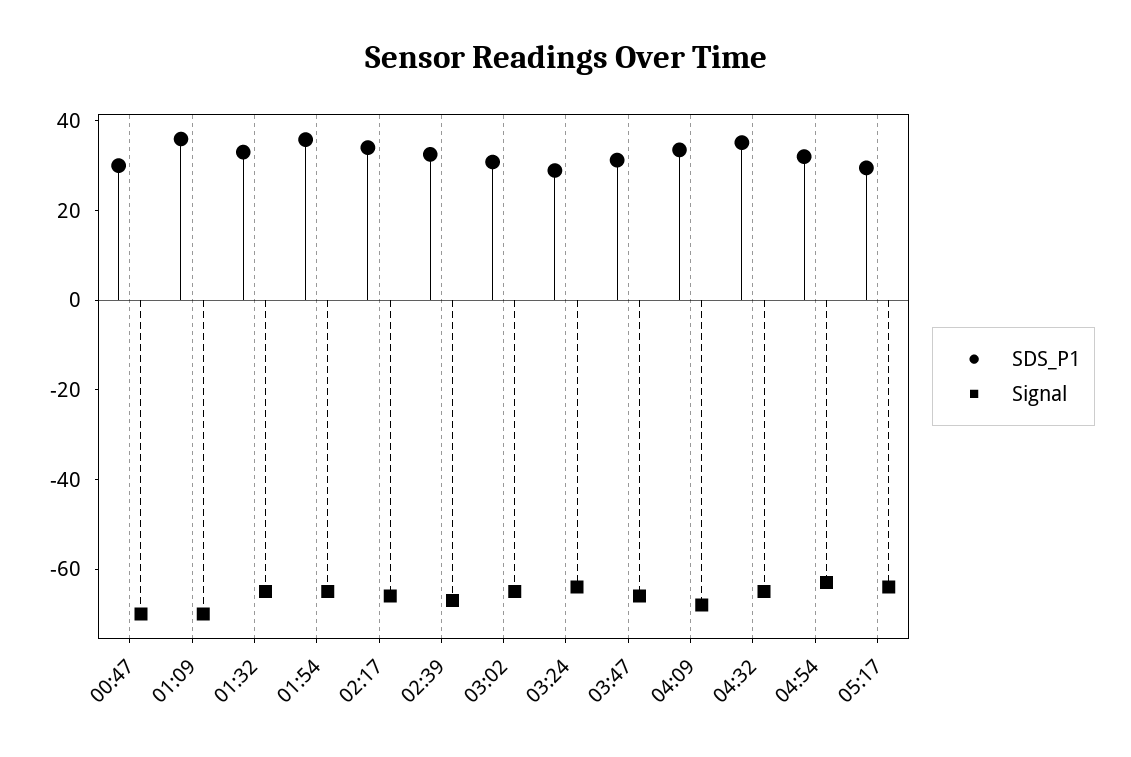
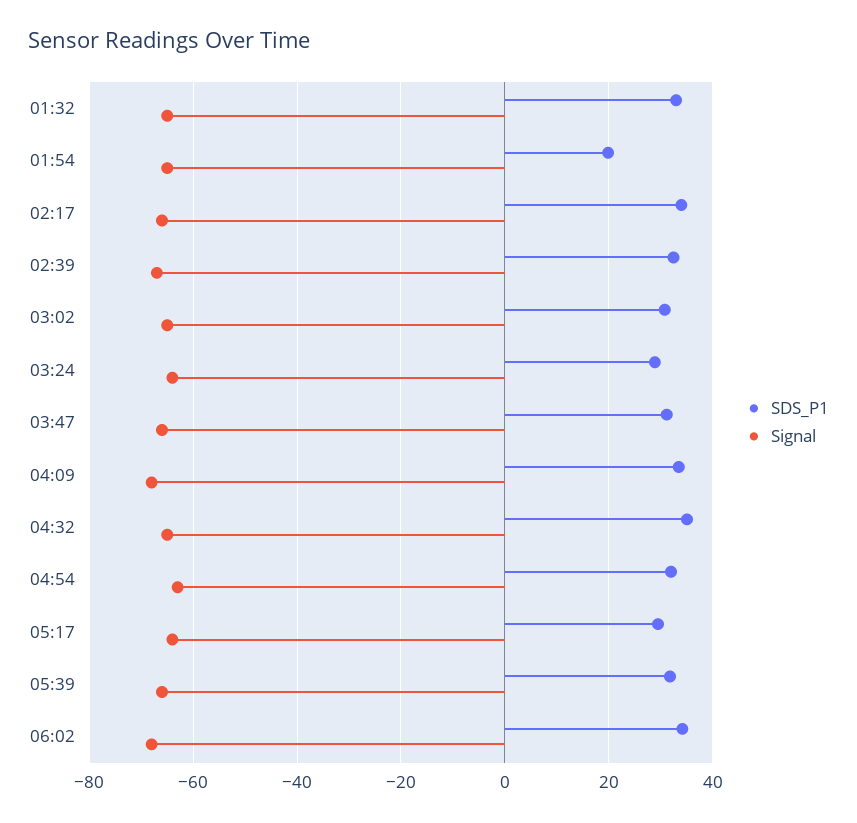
SDS_P1, 00:47: 30 -> none
Signal, 00:47: -70 -> none
SDS_P1, 01:09: 35 -> none
Signal, 01:09: -70 -> none
SDS_P1, 01:54: 35 -> 20
SDS_P1, 05:39: none -> 32
Signal, 05:39: none -> -66
SDS_P1, 06:02: none -> 34
Signal, 06:02: none -> -68

